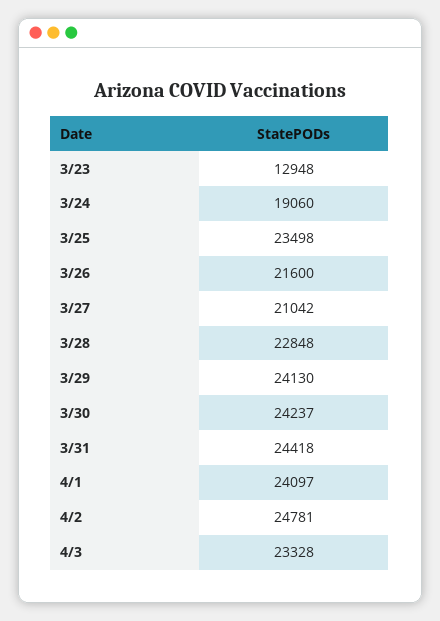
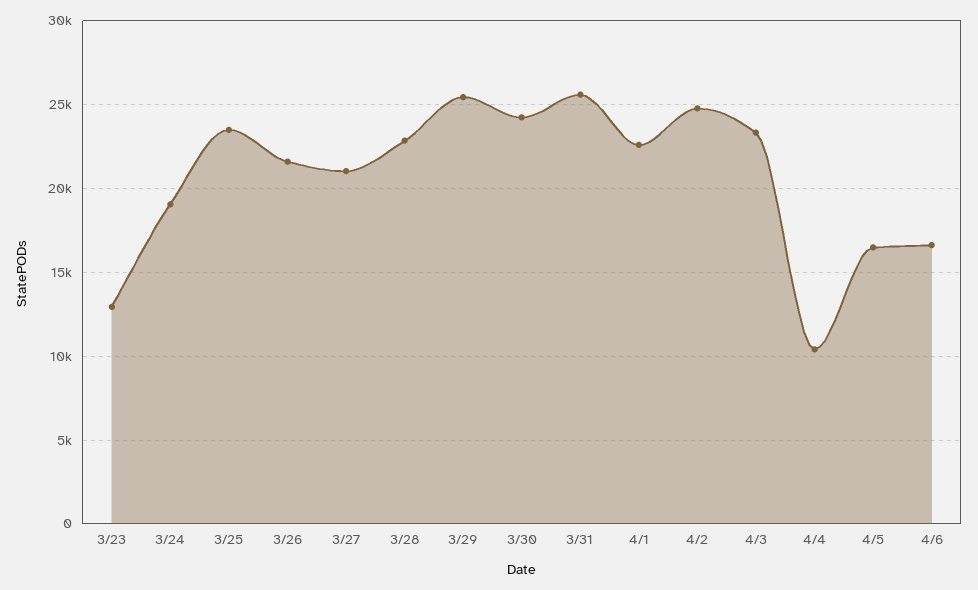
3/29: 24130 -> 25500
3/31: 24418 -> 25500
4/1: 24097 -> 22500
4/4: none -> 10500
4/5: none -> 16500
4/6: none -> 16500

